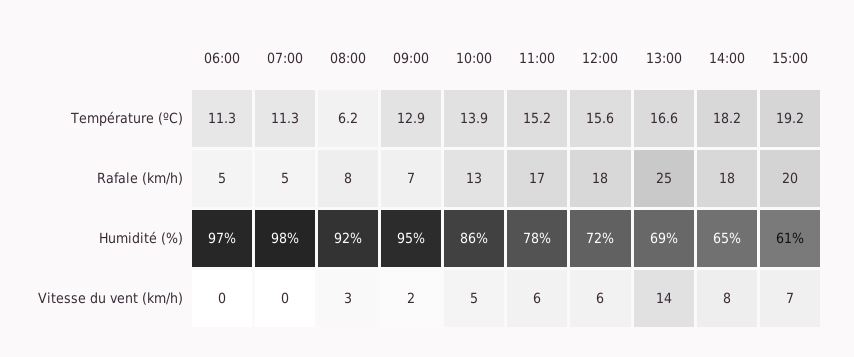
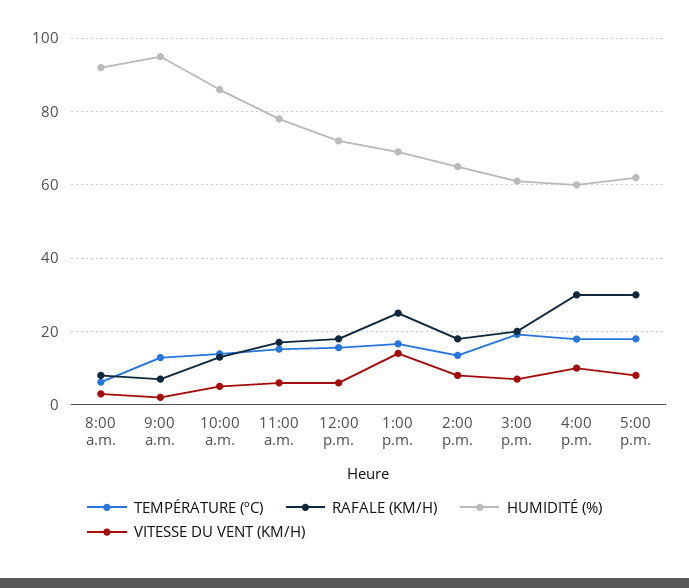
Température (ºC), 06:00: 11.3 -> none
Température (ºC), 07:00: 11.3 -> none
Température (ºC), 14:00: 18.2 -> 14
Rafale (km/h), 06:00: 5 -> none
Rafale (km/h), 07:00: 5 -> none
Humidité (%), 06:00: 97 -> none
Humidité (%), 07:00: 98 -> none
Vitesse du vent (km/h), 06:00: 0 -> none
Vitesse du vent (km/h), 07:00: 0 -> none
Température (ºC), 4:00 p.m.: none -> 18
Rafale (km/h), 4:00 p.m.: none -> 30
Humidité (%), 4:00 p.m.: none -> 60
Vitesse du vent (km/h), 4:00 p.m.: none -> 10
Température (ºC), 5:00 p.m.: none -> 18
Rafale (km/h), 5:00 p.m.: none -> 30
Humidité (%), 5:00 p.m.: none -> 62
Vitesse du vent (km/h), 5:00 p.m.: none -> 8

